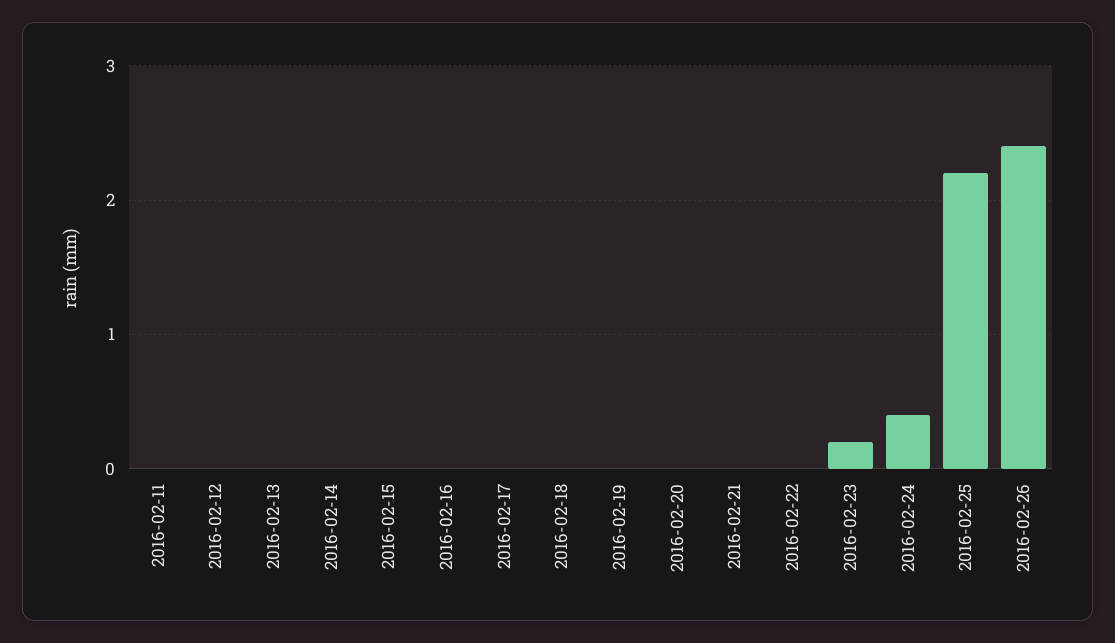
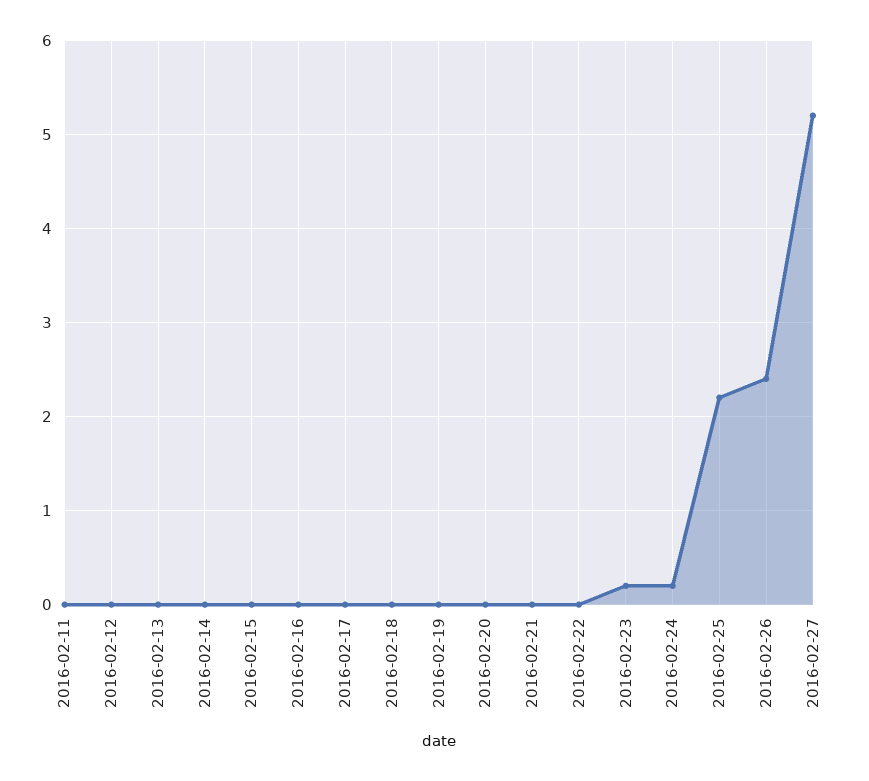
2016-02-24: 0.4 -> 0.2
2016-02-27: none -> 5.2

